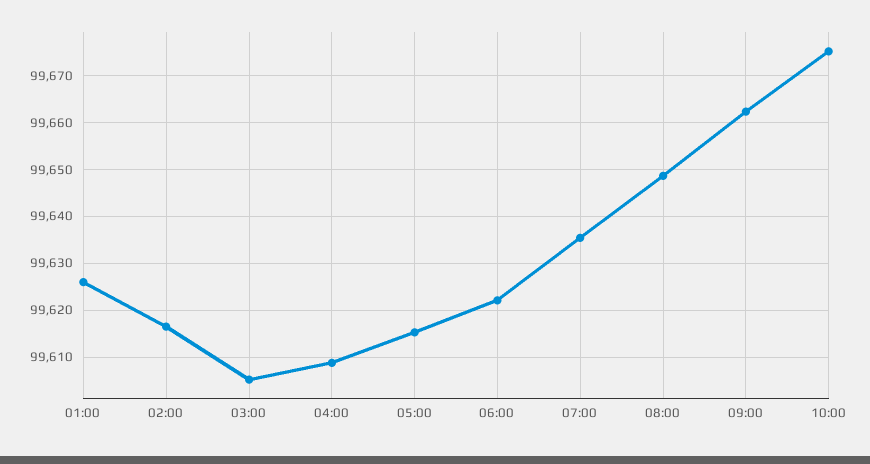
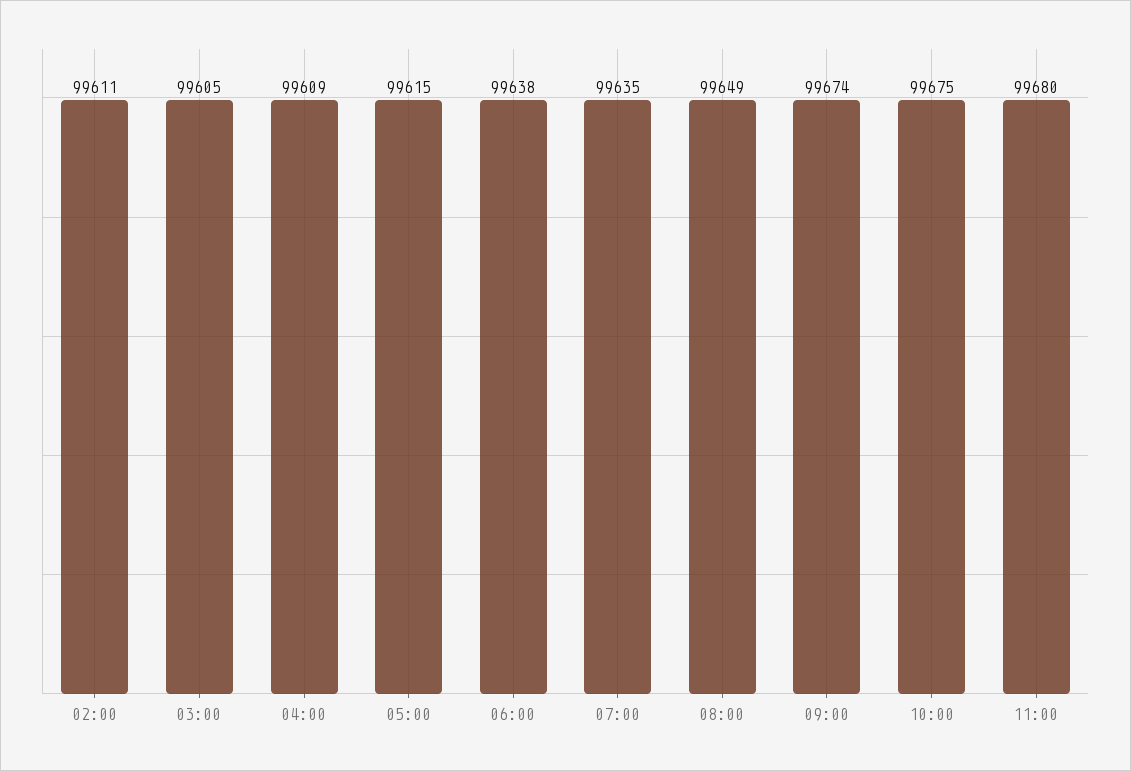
01:00: 99626 -> none
02:00: 99616 -> 99611
06:00: 99622 -> 99638
09:00: 99662 -> 99674
11:00: none -> 99680

